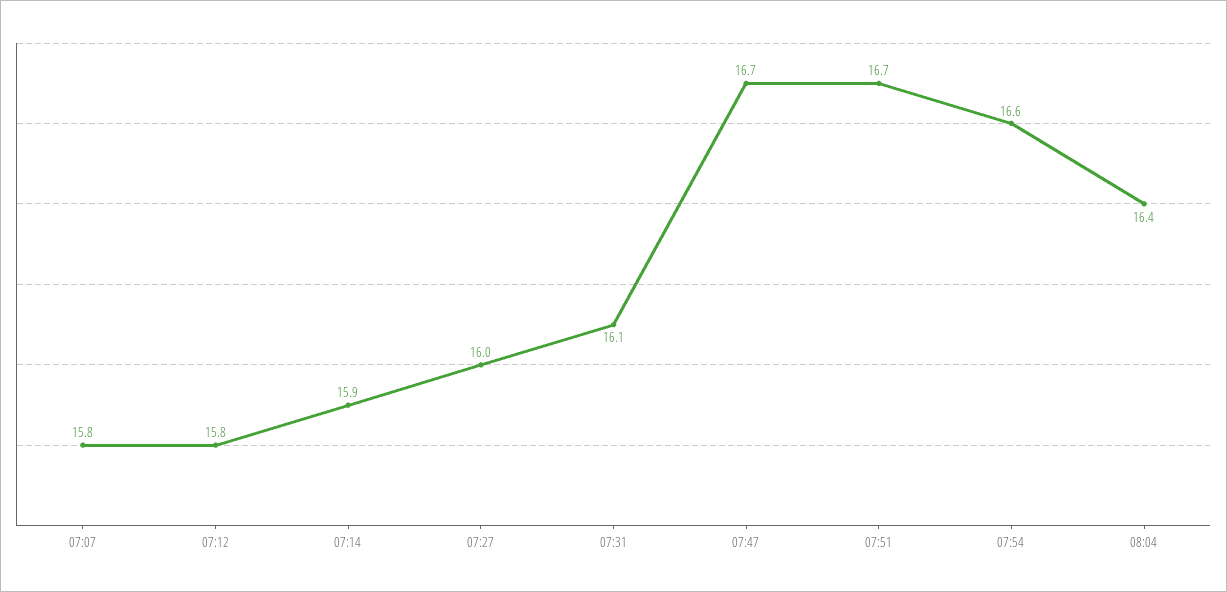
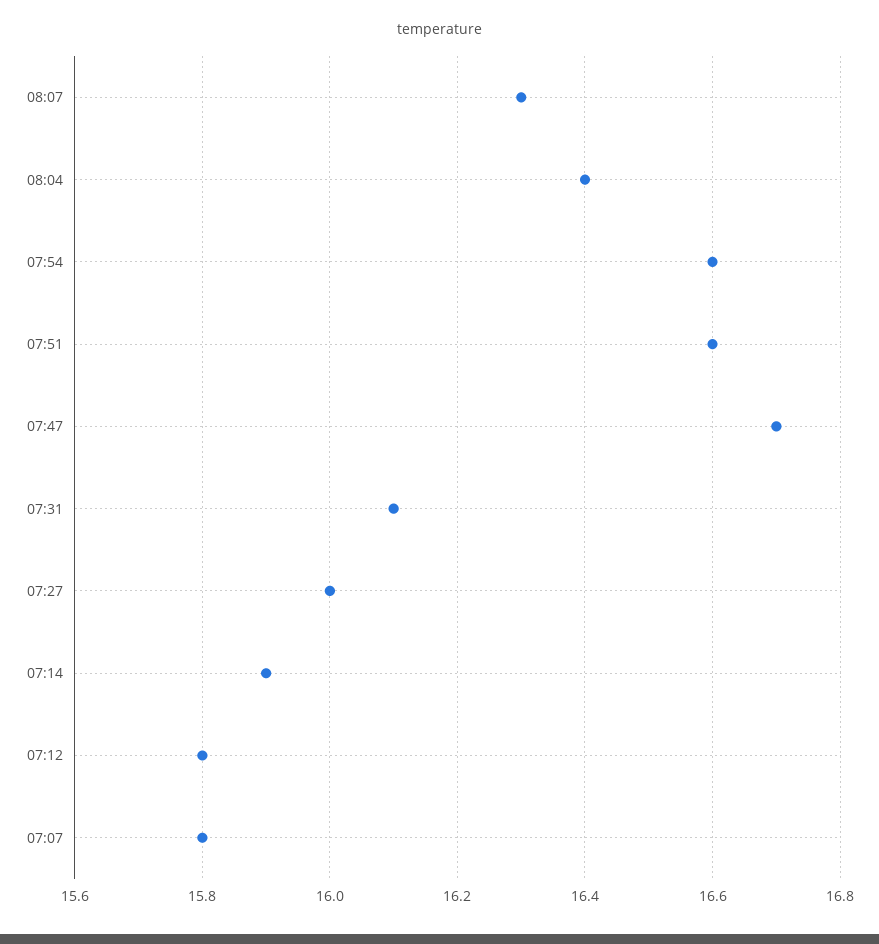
07:51: 16.7 -> 16.6
08:07: none -> 16.3

